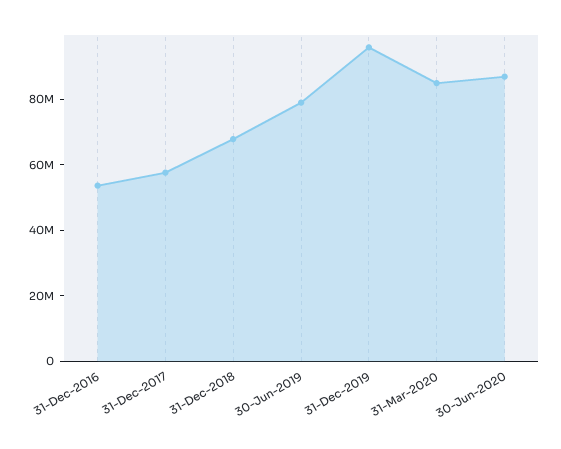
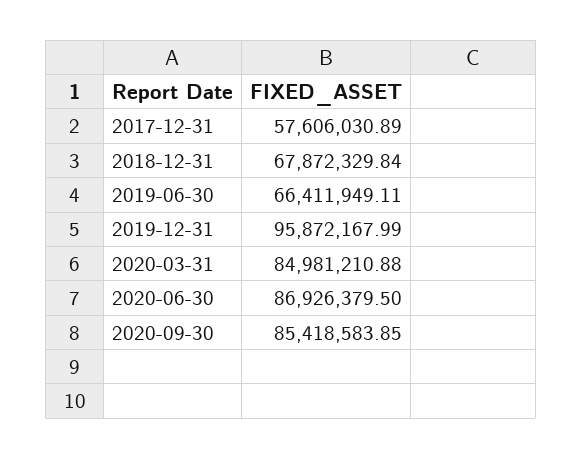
31-Dec-2016: 55000000 -> none
30-Jun-2019: 80000000 -> 66411949.11
2020-09-30: none -> 85418583.85

